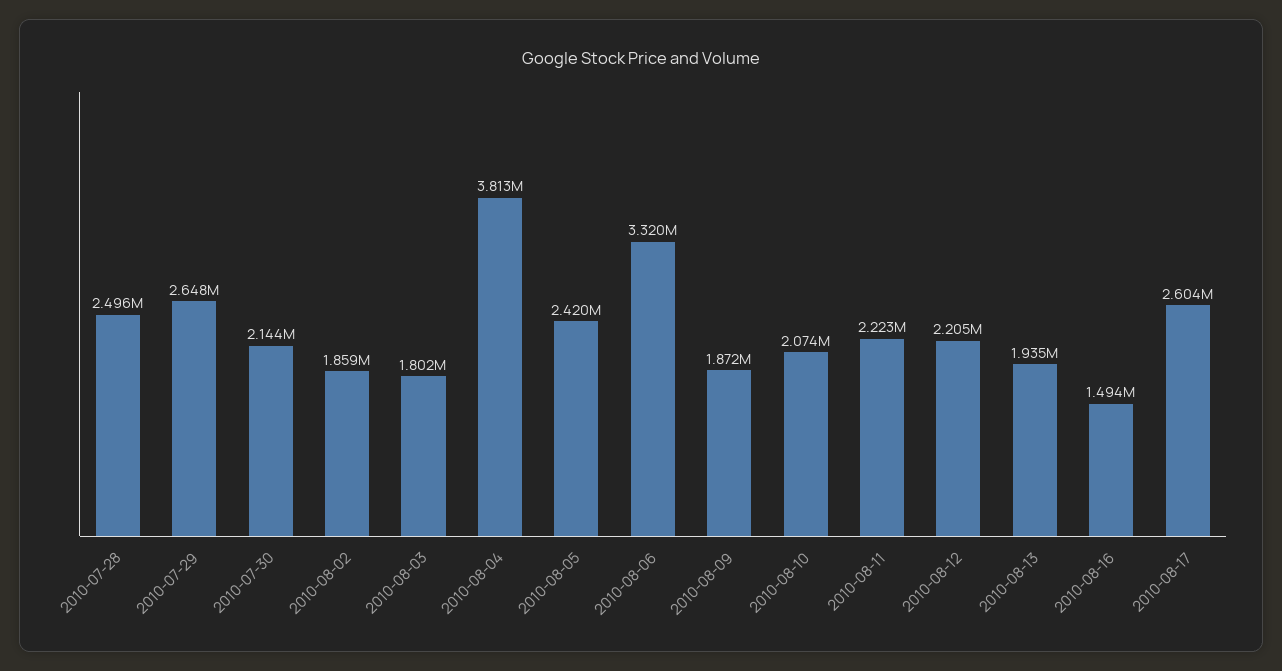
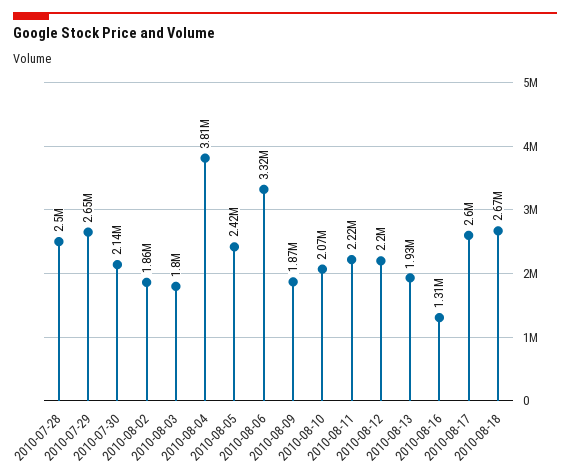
2010-08-16: 1494000 -> 1310000
2010-08-18: none -> 2670000

